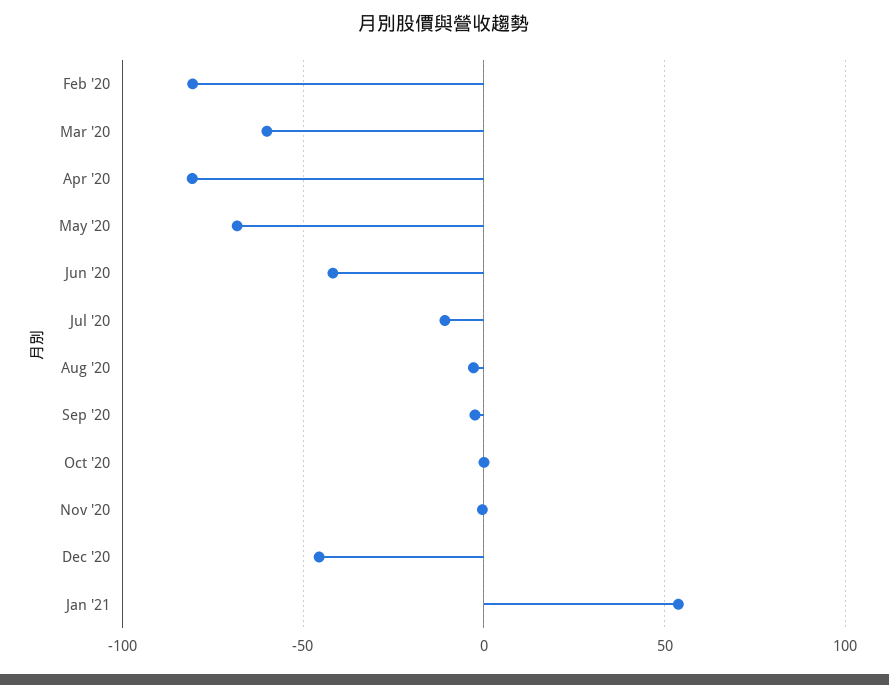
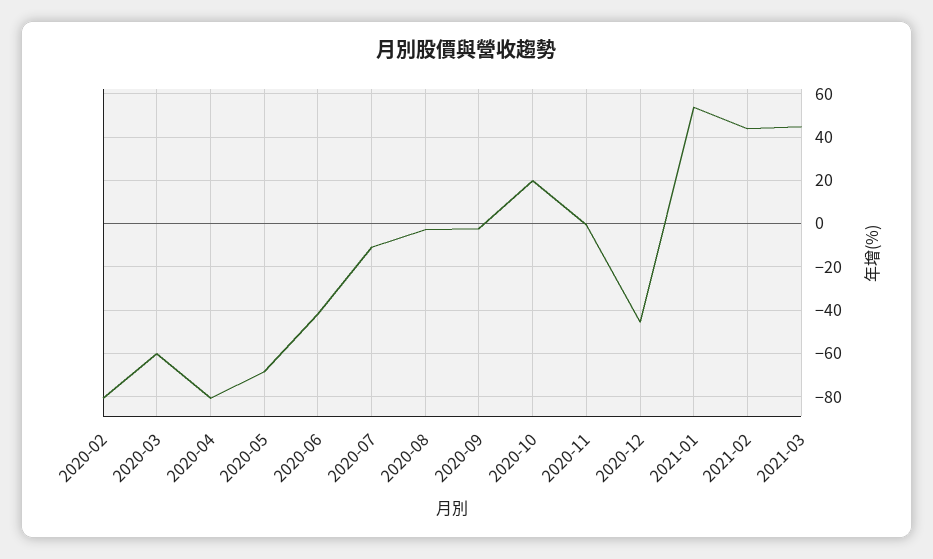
Oct '20: 0 -> 20
2021-02: none -> 45
2021-03: none -> 45

